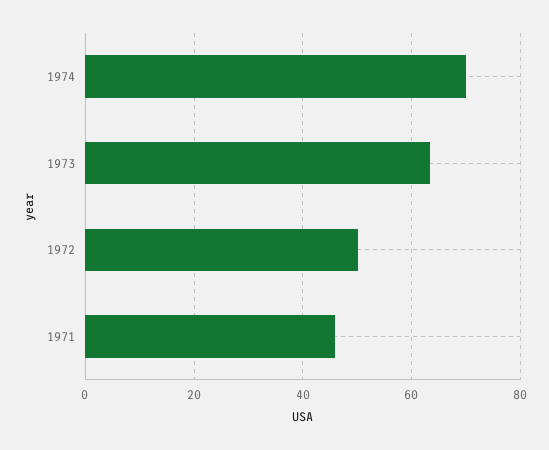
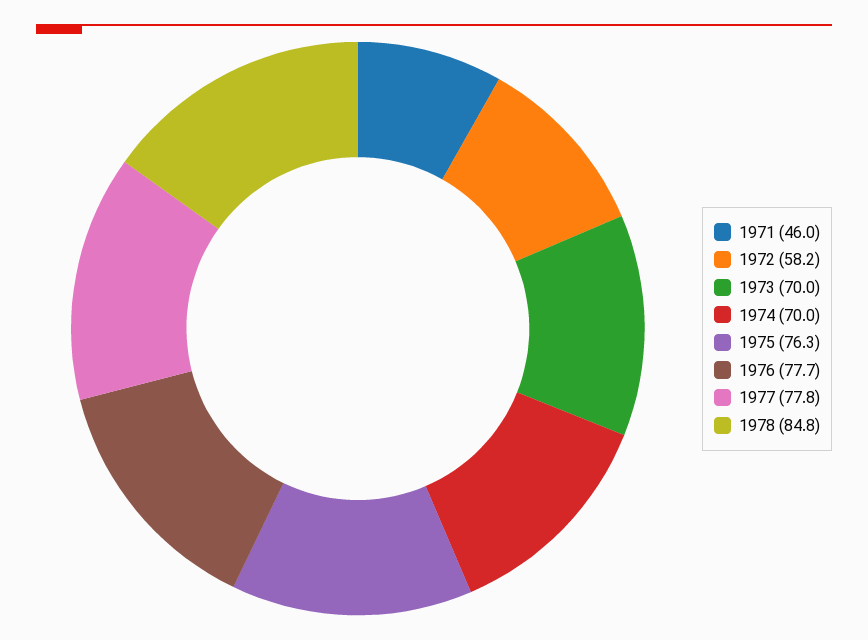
1973: 64 -> 70
1972: 50 -> 58.2
1975: none -> 76.3
1976: none -> 77.7
1977: none -> 77.8
1978: none -> 84.8

